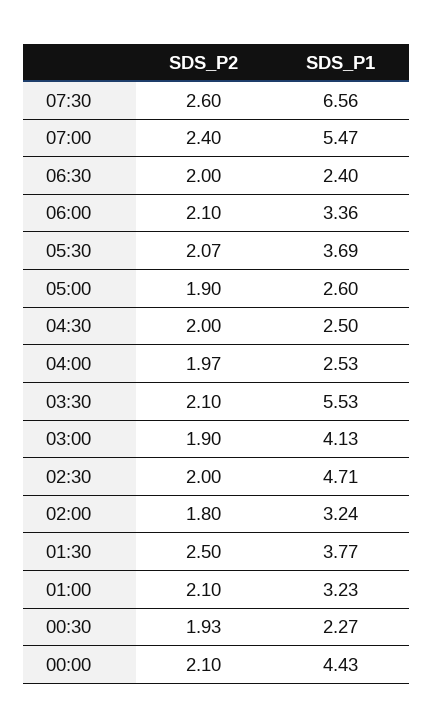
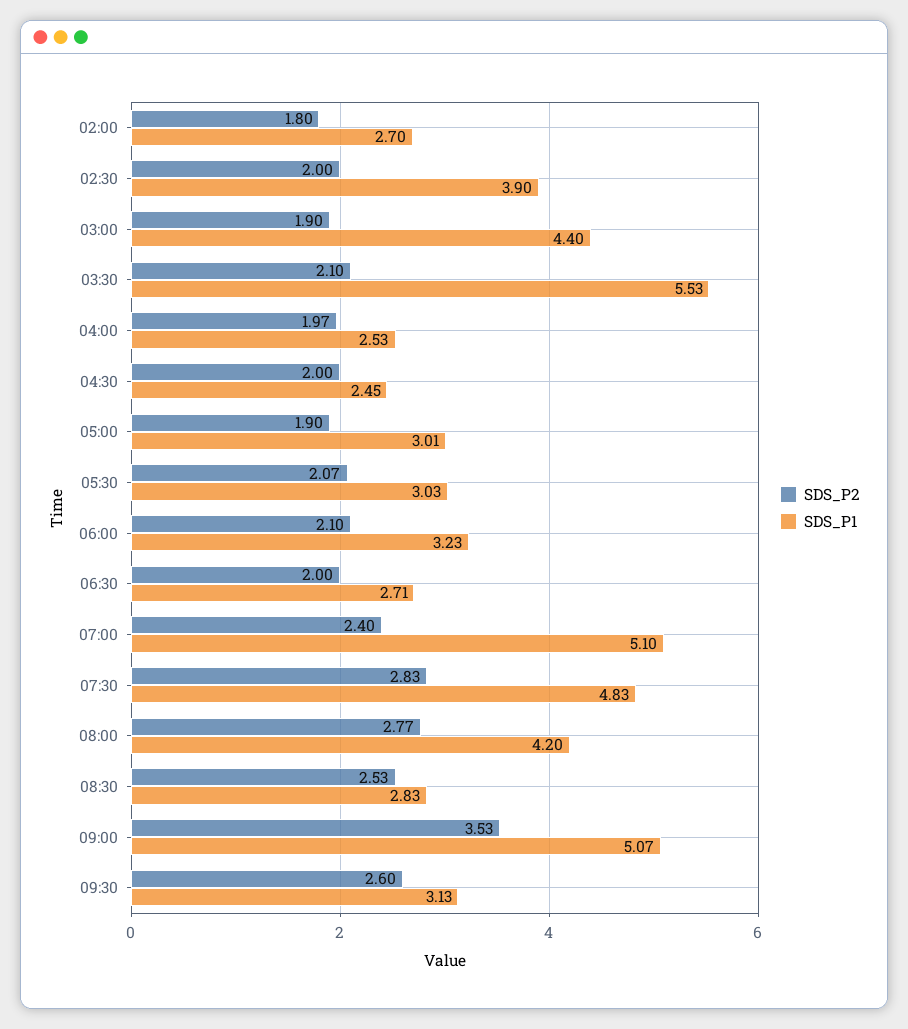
SDS_P2, 07:30: 2.6 -> 2.83
SDS_P1, 07:30: 6.56 -> 4.83
SDS_P1, 07:00: 5.47 -> 5.1
SDS_P1, 06:30: 2.4 -> 2.71
SDS_P1, 06:00: 3.36 -> 3.23
SDS_P1, 05:30: 3.69 -> 3.03
SDS_P1, 05:00: 2.6 -> 3.01
SDS_P1, 04:30: 2.5 -> 2.45
SDS_P1, 03:00: 4.13 -> 4.4
SDS_P1, 02:30: 4.71 -> 3.9
SDS_P1, 02:00: 3.24 -> 2.7
SDS_P2, 01:30: 2.5 -> none
SDS_P1, 01:30: 3.77 -> none
SDS_P2, 01:00: 2.1 -> none
SDS_P1, 01:00: 3.23 -> none
SDS_P2, 00:30: 1.93 -> none
SDS_P1, 00:30: 2.27 -> none
SDS_P2, 00:00: 2.1 -> none
SDS_P1, 00:00: 4.43 -> none
SDS_P2, 08:00: none -> 2.77
SDS_P1, 08:00: none -> 4.2
SDS_P2, 08:30: none -> 2.53
SDS_P1, 08:30: none -> 2.83
SDS_P2, 09:00: none -> 3.53
SDS_P1, 09:00: none -> 5.07
SDS_P2, 09:30: none -> 2.6
SDS_P1, 09:30: none -> 3.13

